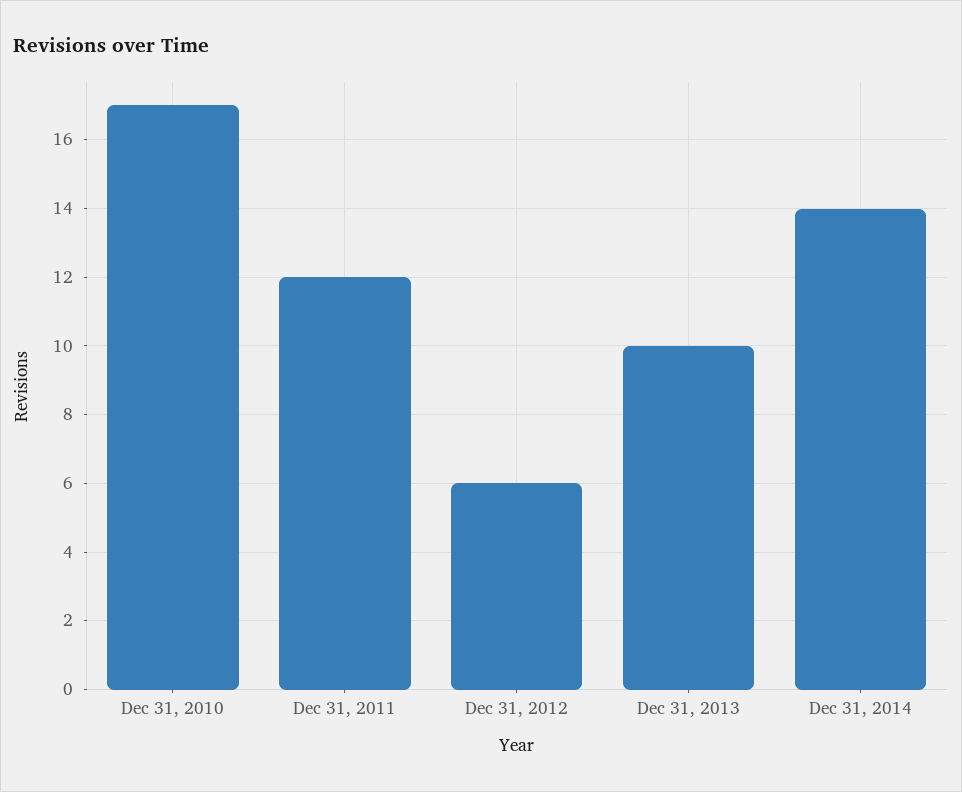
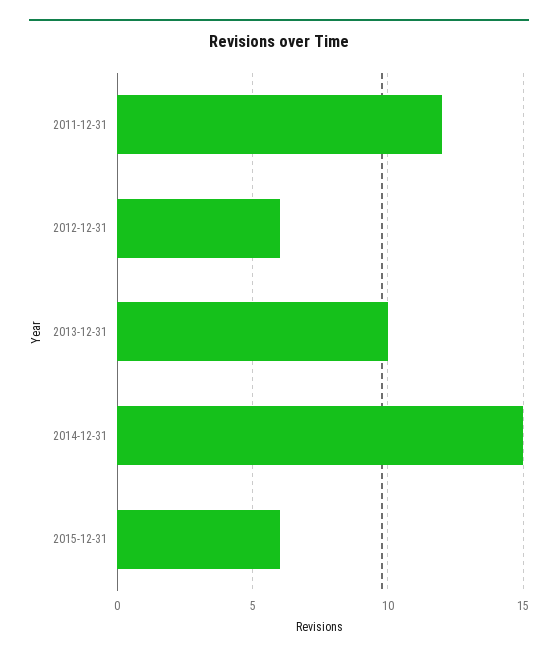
Dec 31, 2010: 17 -> none
Dec 31, 2014: 14 -> 15
2015-12-31: none -> 6

